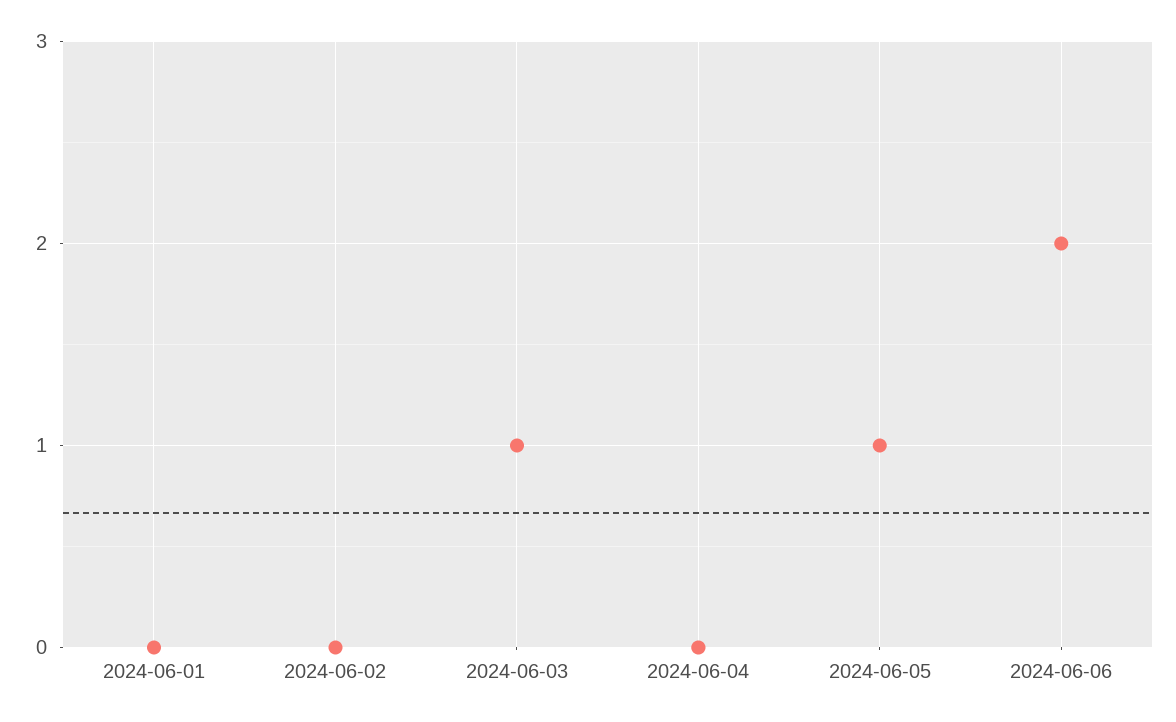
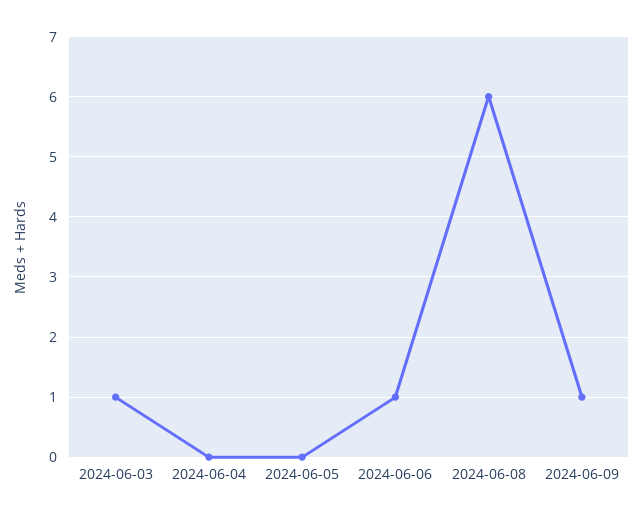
2024-06-01: 0 -> none
2024-06-02: 0 -> none
2024-06-05: 1 -> 0
2024-06-06: 2 -> 1
2024-06-08: none -> 6
2024-06-09: none -> 1

